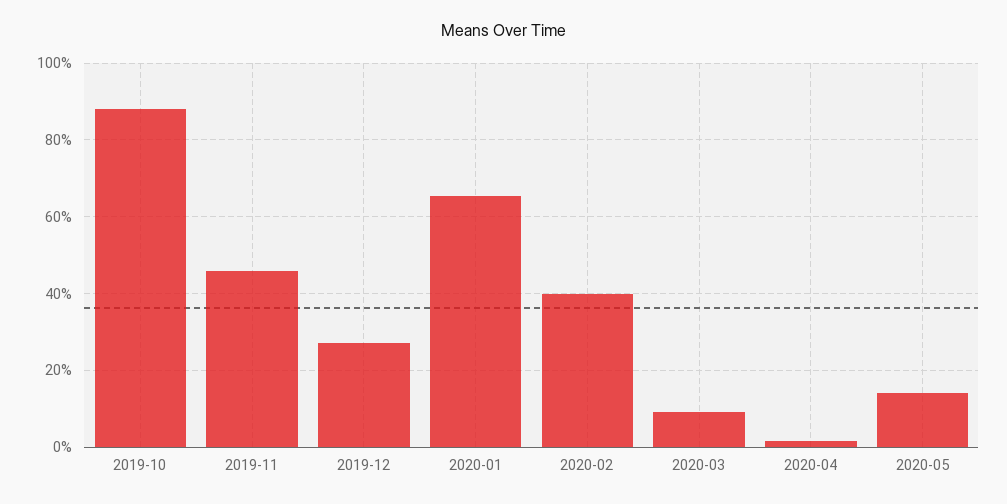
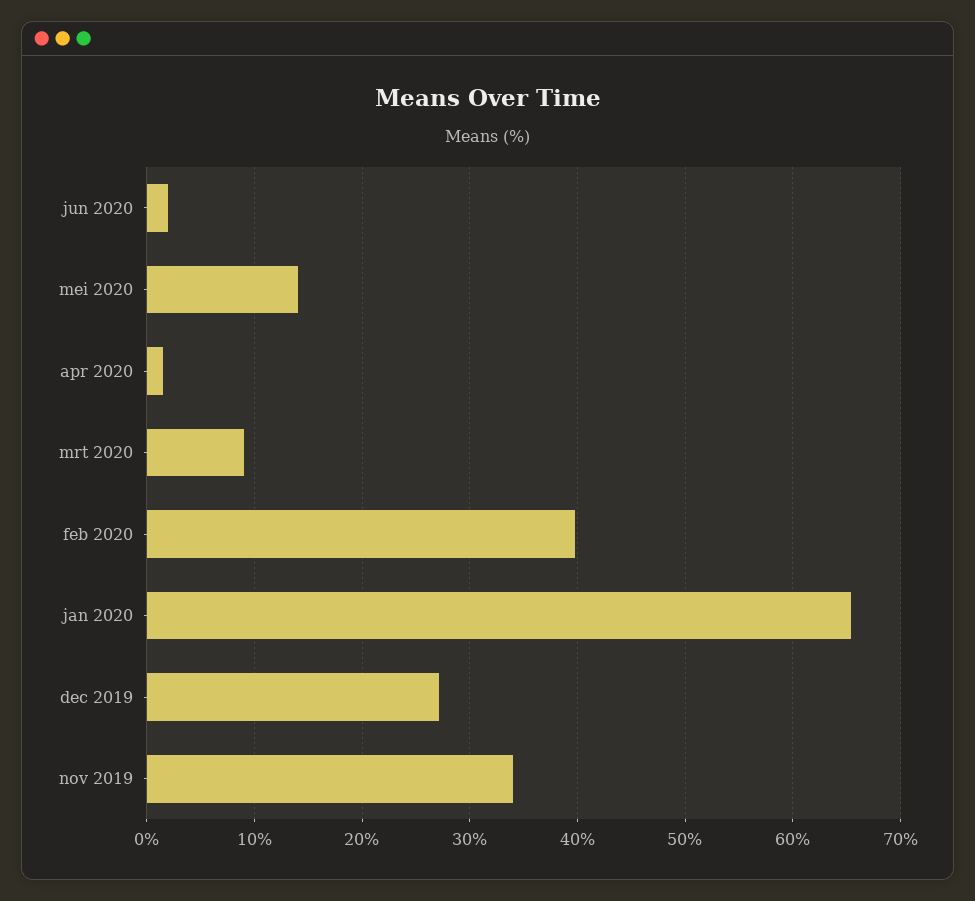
2019-10: 88 -> none
2019-11: 46 -> 34
jun 2020: none -> 2

